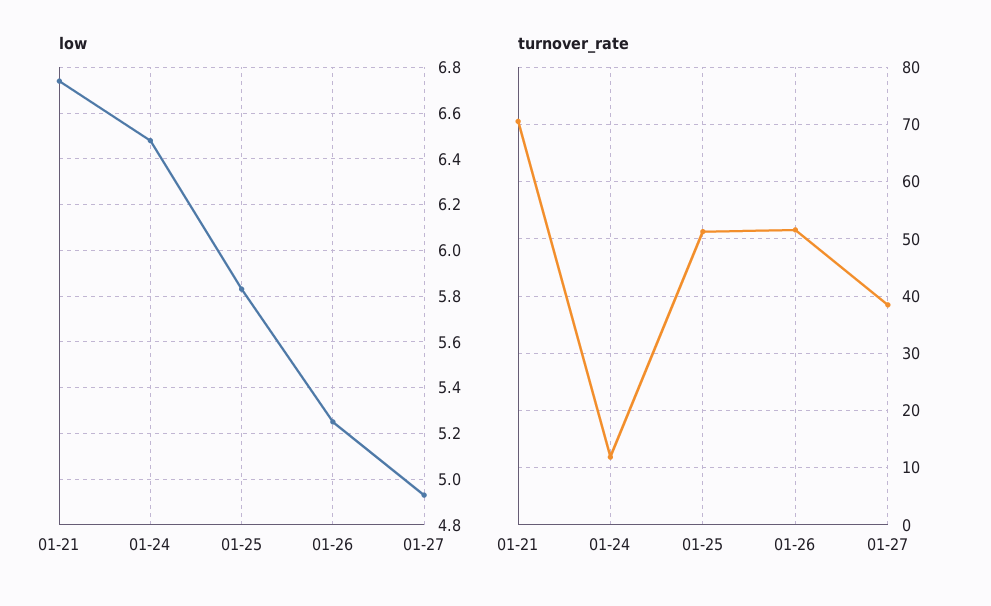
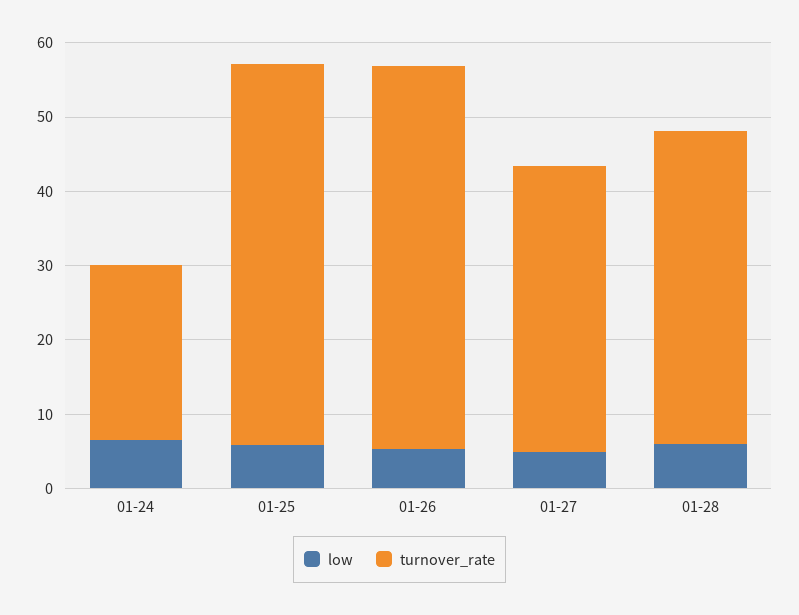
low, 01-21: 6.75 -> none
turnover_rate, 01-21: 70 -> none
turnover_rate, 01-24: 12 -> 24
low, 01-28: none -> 6
turnover_rate, 01-28: none -> 42

